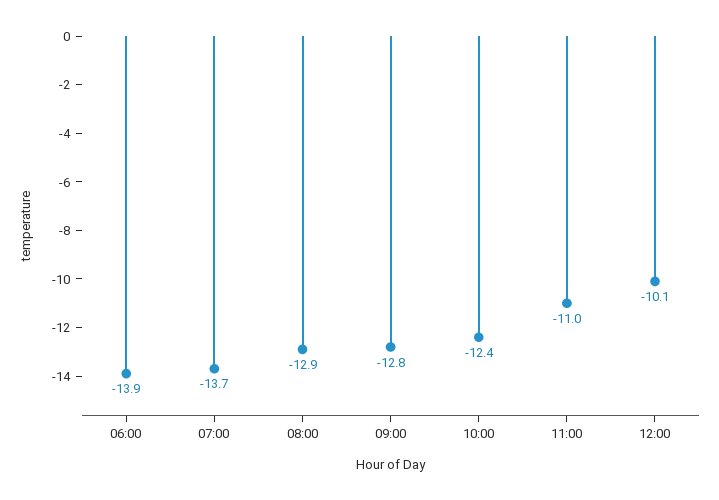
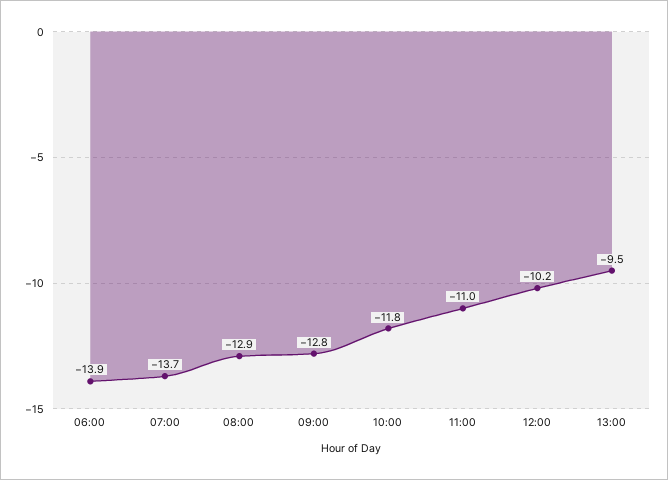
10:00: -12.4 -> -11.8
12:00: -10.1 -> -10.2
13:00: none -> -9.5

